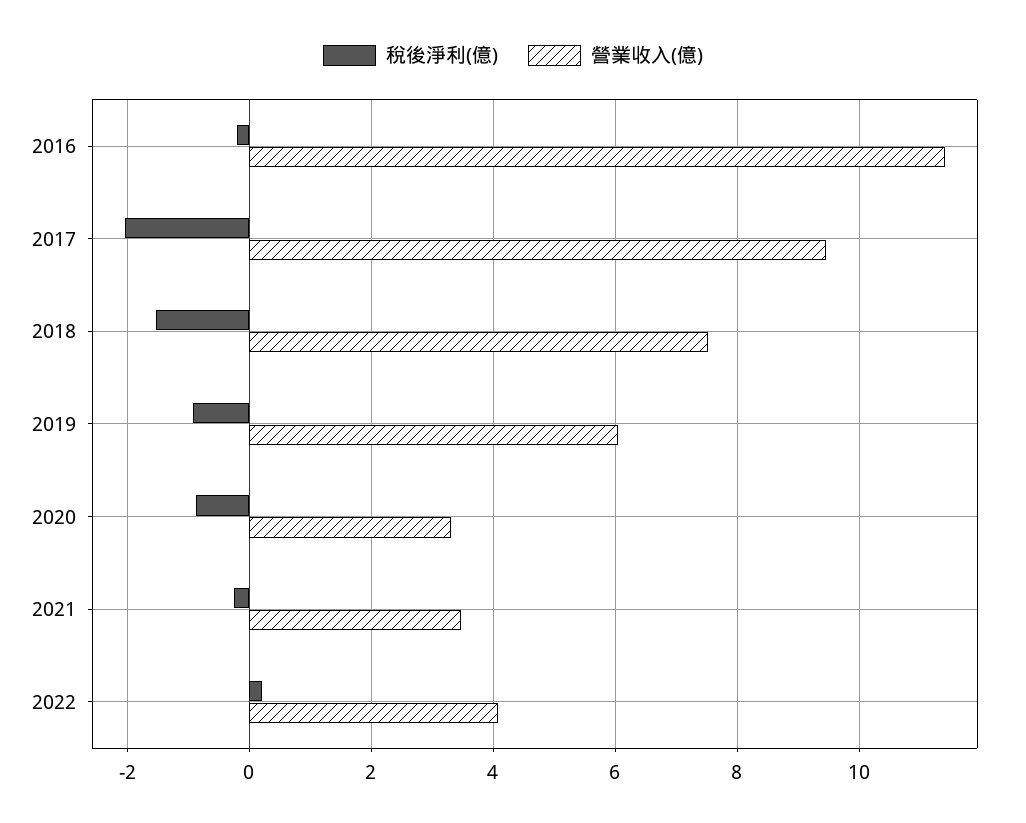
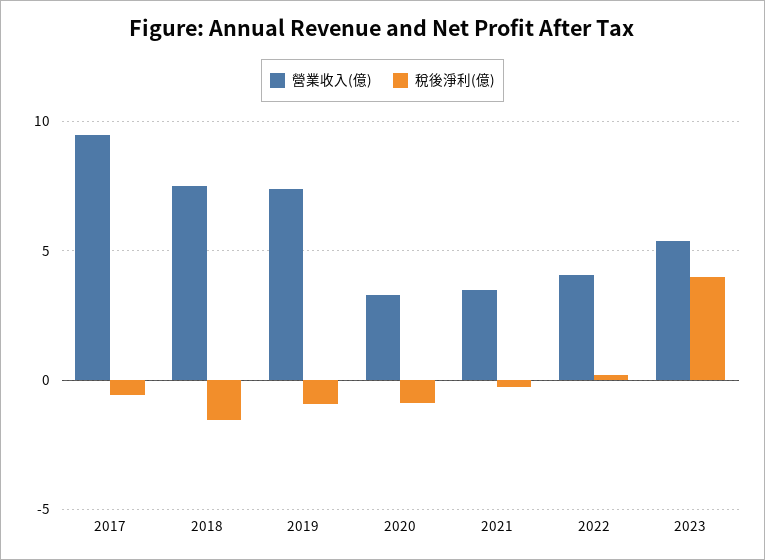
稅後淨利(億), 2016: -0.2 -> none
營業收入(億), 2016: 11.4 -> none
稅後淨利(億), 2017: -2 -> -0.5
營業收入(億), 2019: 6 -> 7.5
營業收入(億), 2023: none -> 5.5
稅後淨利(億), 2023: none -> 4

